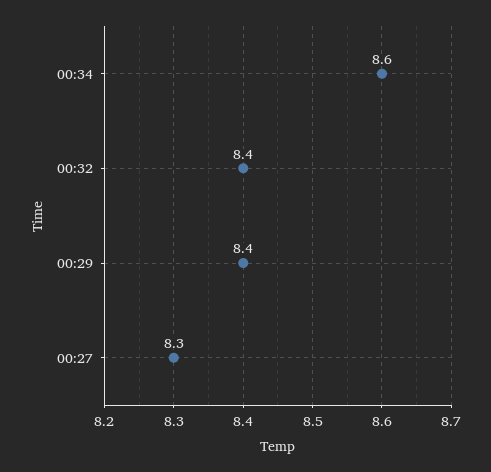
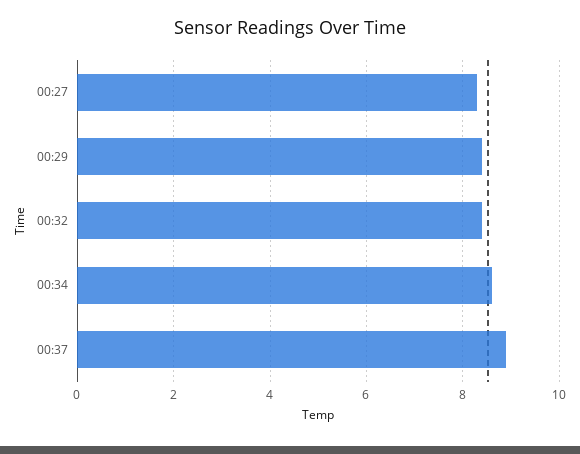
00:37: none -> 9

